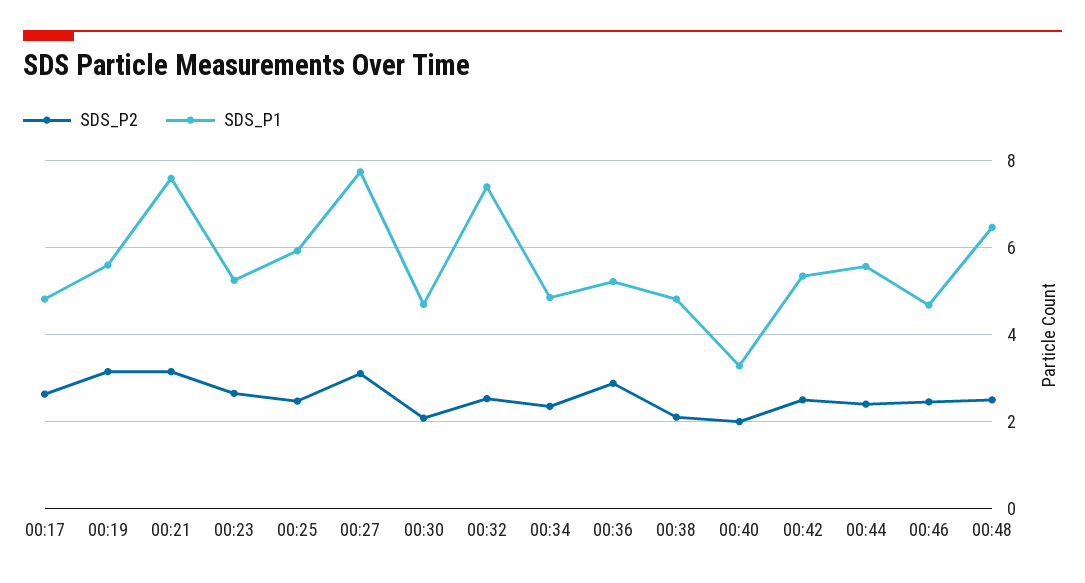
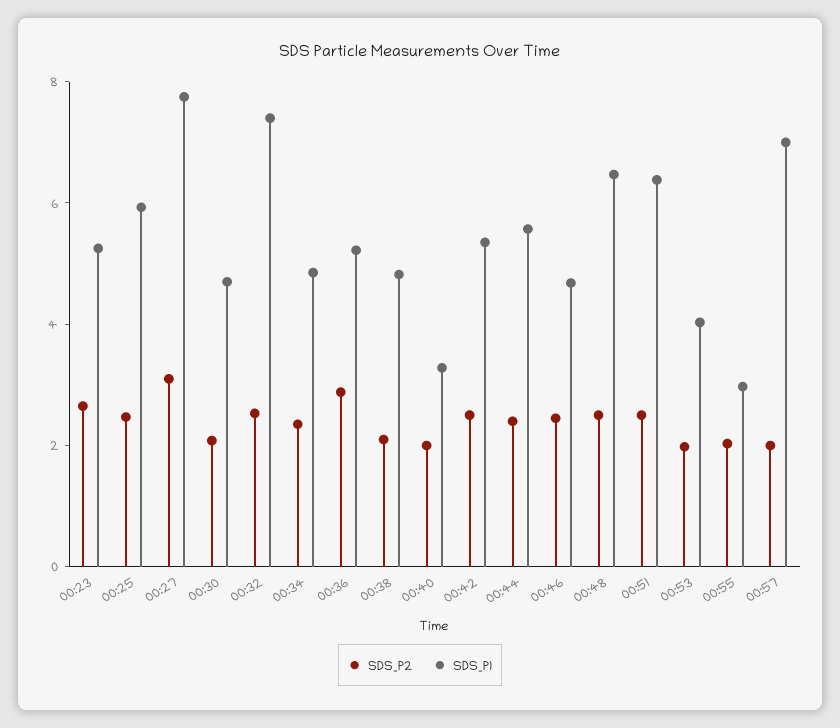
SDS_P2, 00:17: 2.6 -> none
SDS_P1, 00:17: 4.8 -> none
SDS_P2, 00:19: 3.2 -> none
SDS_P1, 00:19: 5.6 -> none
SDS_P2, 00:21: 3.2 -> none
SDS_P1, 00:21: 7.6 -> none
SDS_P2, 00:51: none -> 2.5
SDS_P1, 00:51: none -> 6.5
SDS_P2, 00:53: none -> 2
SDS_P1, 00:53: none -> 4
SDS_P2, 00:55: none -> 2
SDS_P1, 00:55: none -> 3
SDS_P2, 00:57: none -> 2
SDS_P1, 00:57: none -> 7

